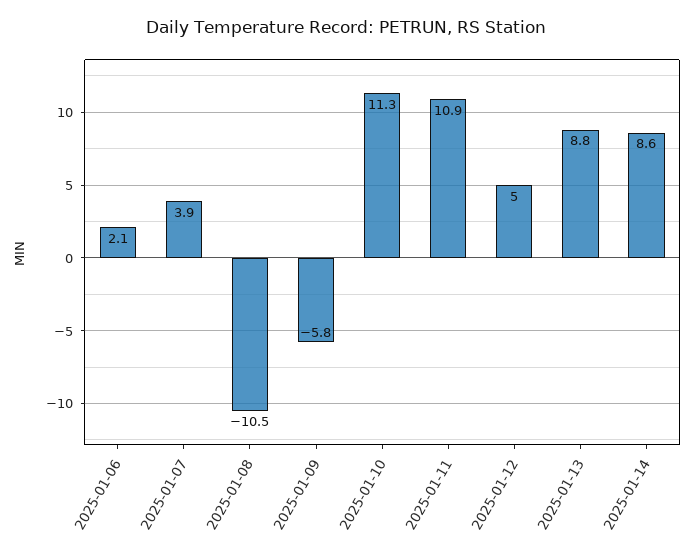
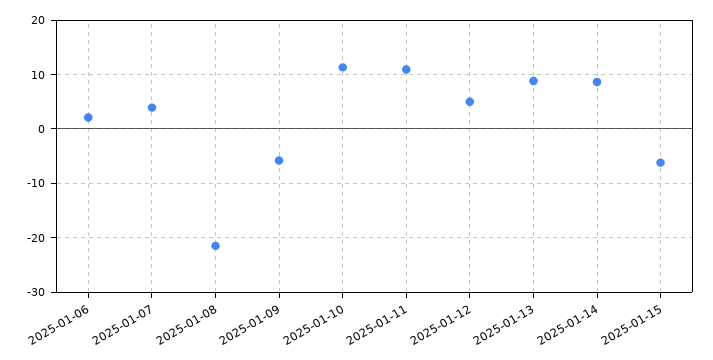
2025-01-08: -10.5 -> -22
2025-01-15: none -> -6

